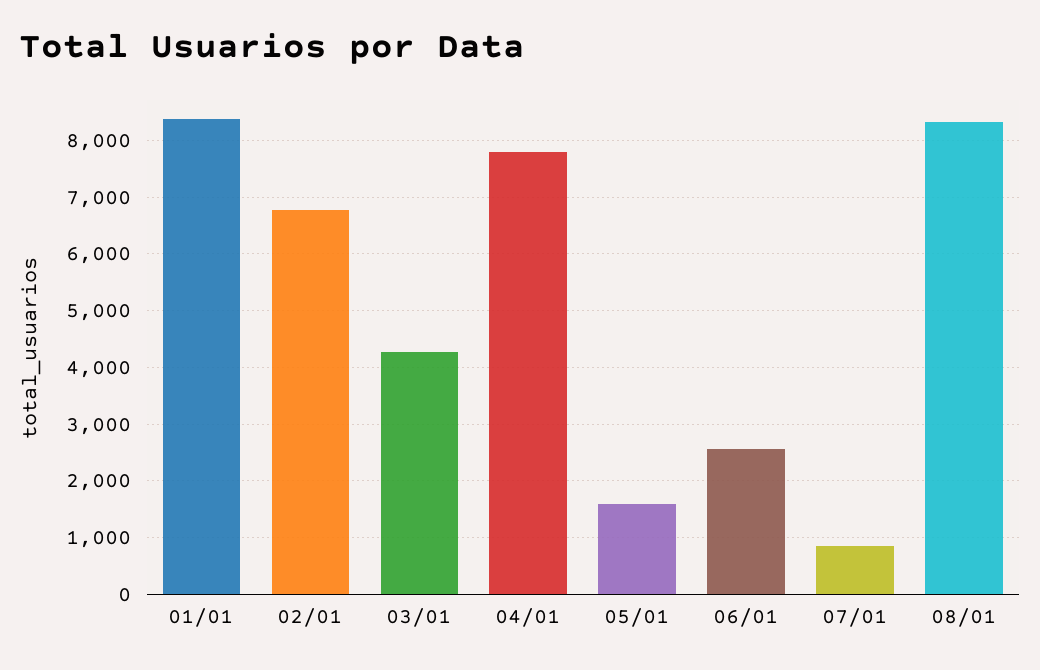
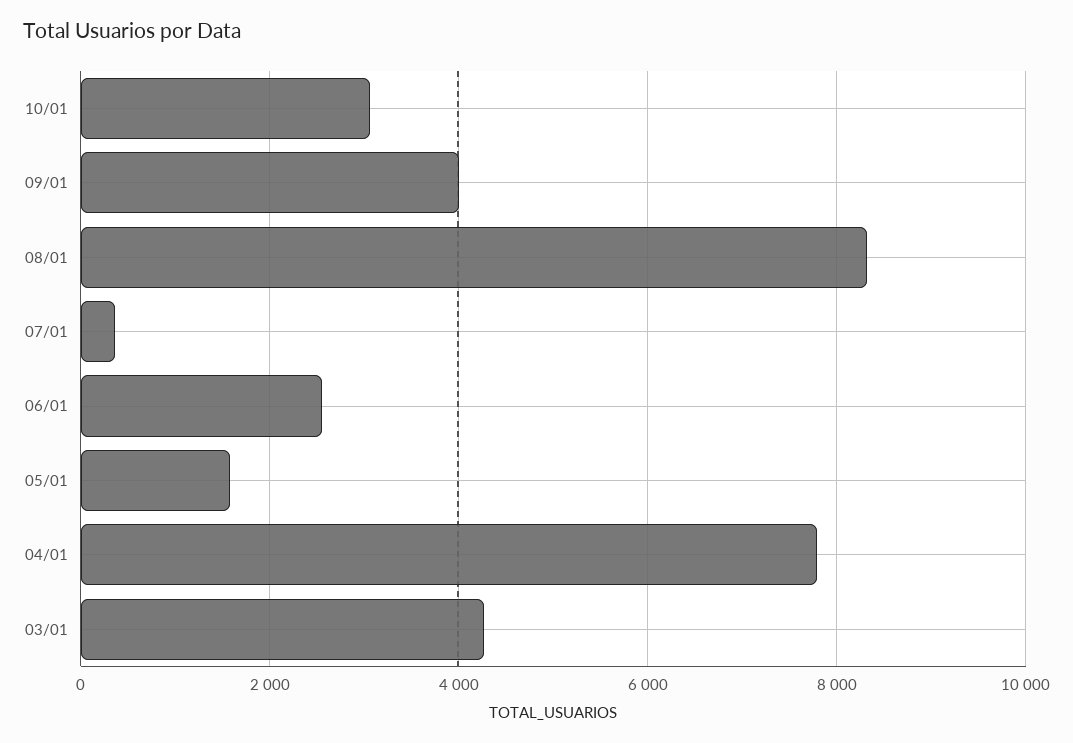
01/01: 8400 -> none
02/01: 6800 -> none
07/01: 800 -> 400
10/01: none -> 3000
09/01: none -> 4000

